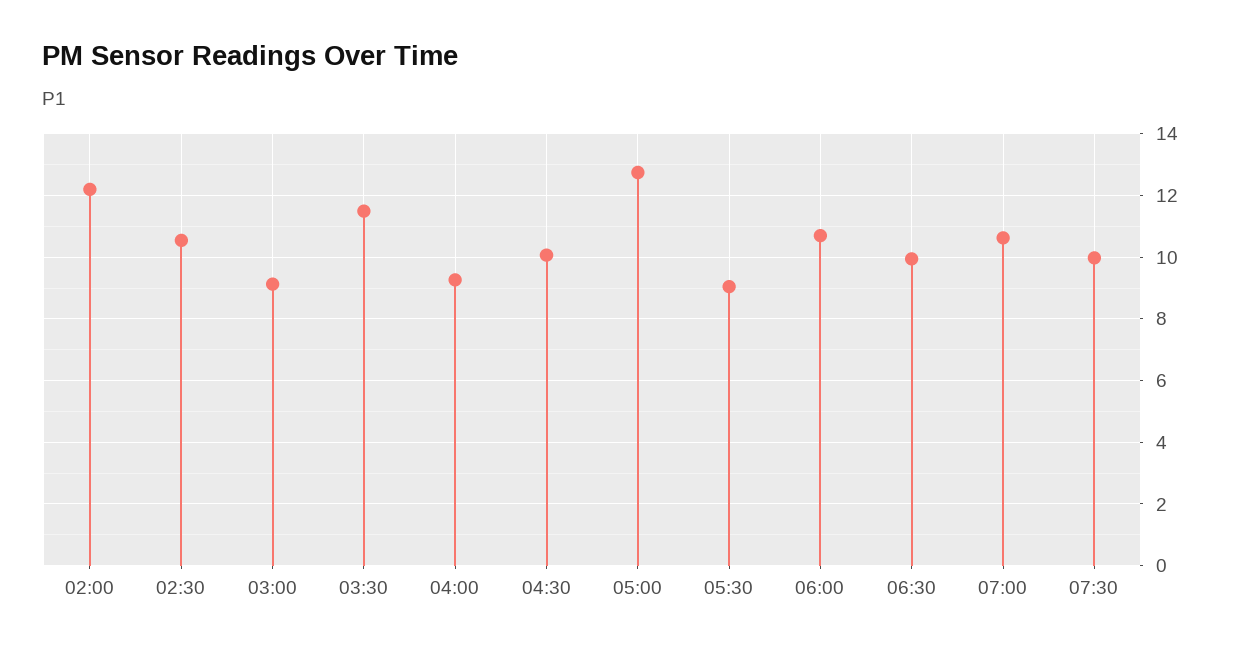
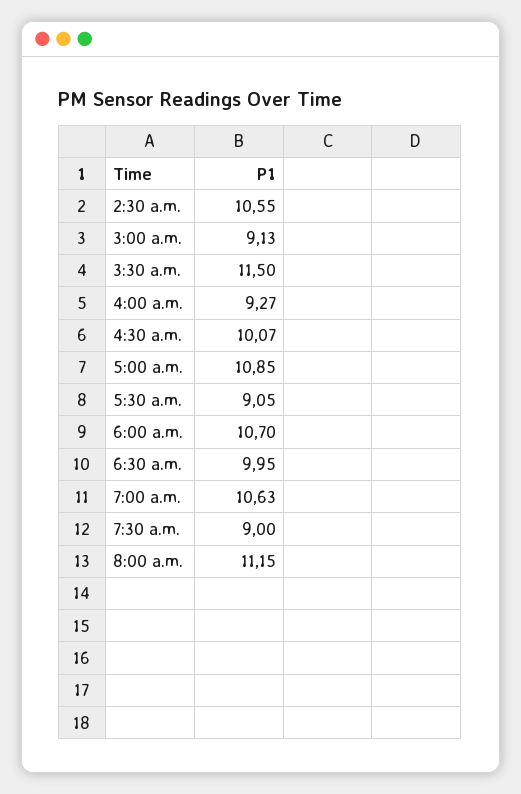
02:00: 12.2 -> none
05:00: 12.8 -> 10.85
07:30: 10 -> 9
8:00 a.m.: none -> 11.15

